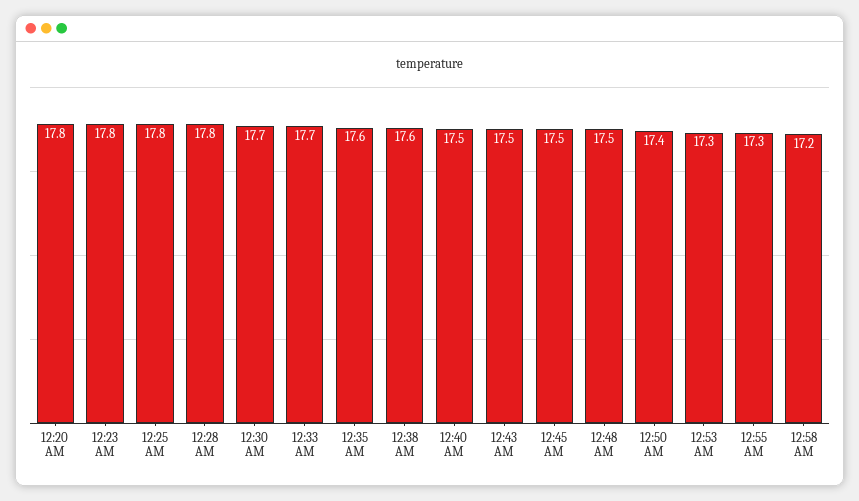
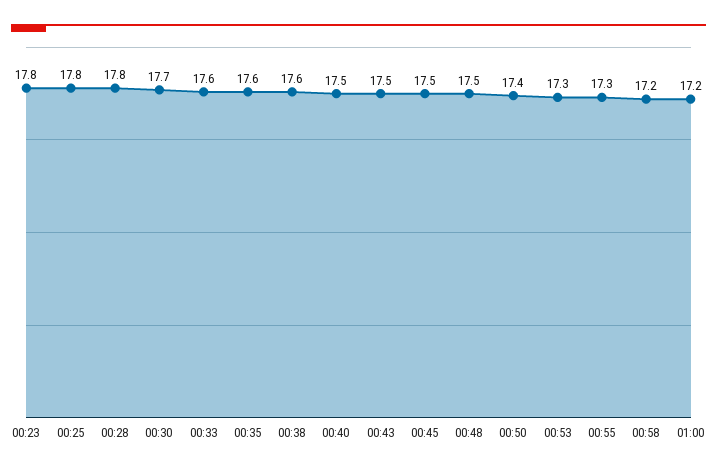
12:20 AM: 17.8 -> none
12:33 AM: 17.7 -> 17.6
01:00: none -> 17.2

